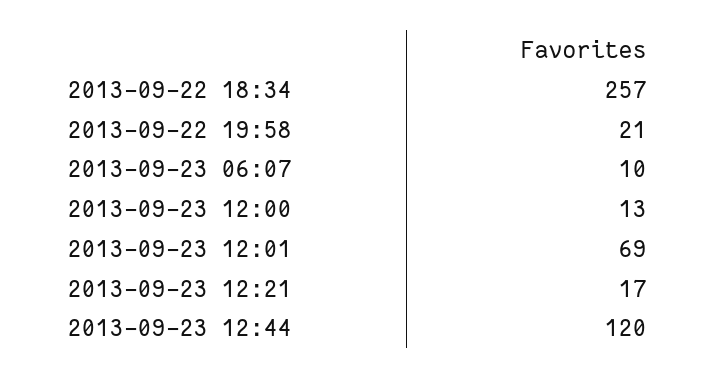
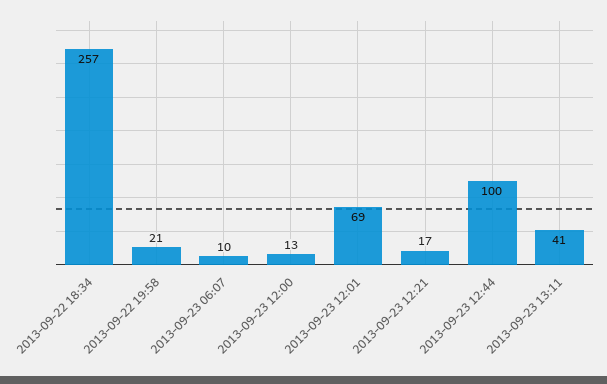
2013-09-23 12:44: 120 -> 100
2013-09-23 13:11: none -> 41

